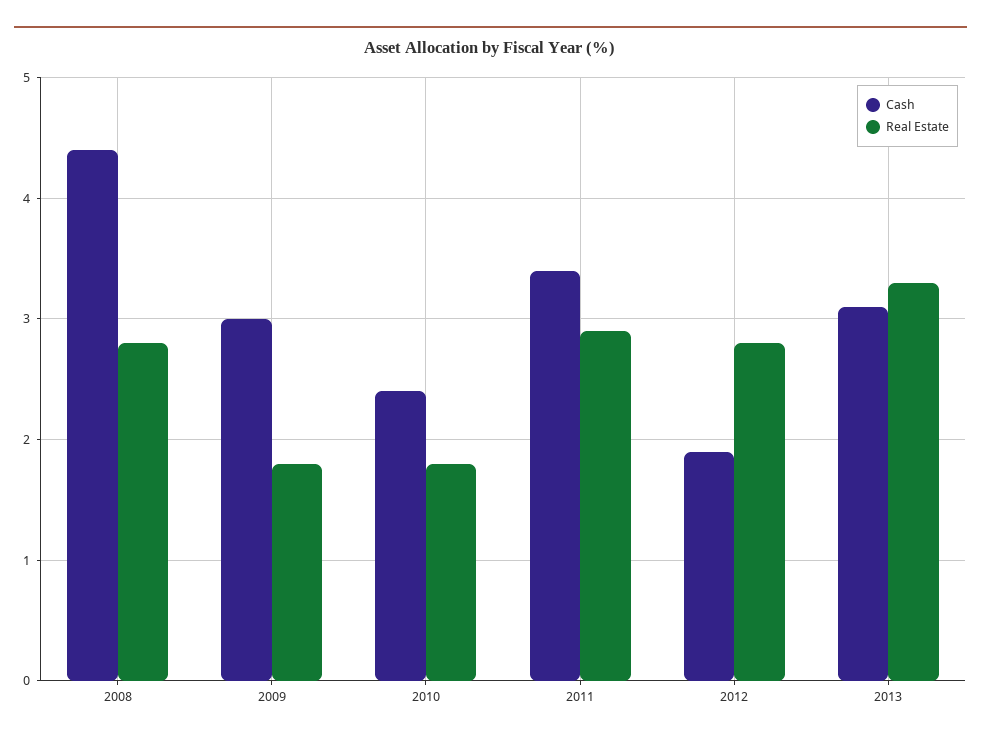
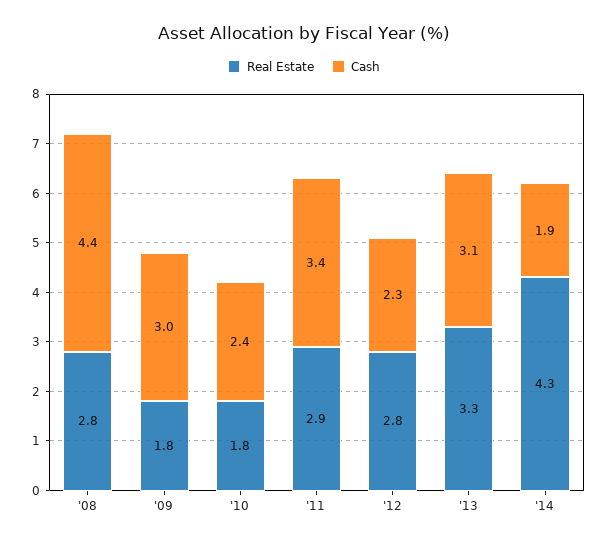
Cash, 2012: 1.9 -> 2.3
Real Estate, '14: none -> 4.3
Cash, '14: none -> 1.9

